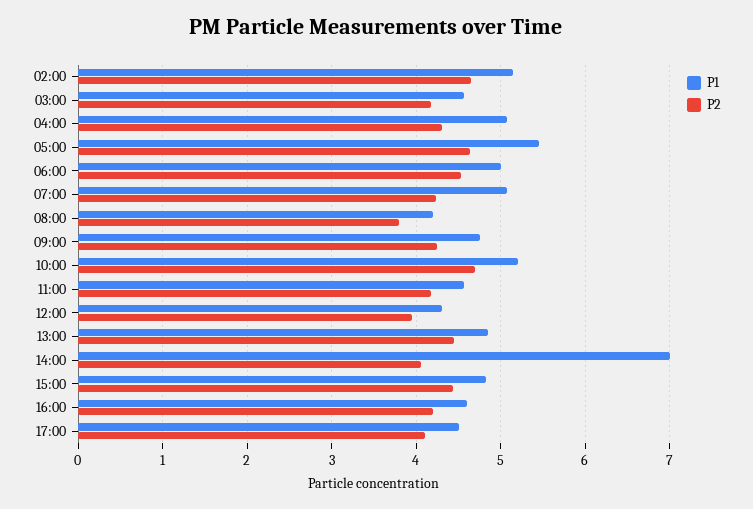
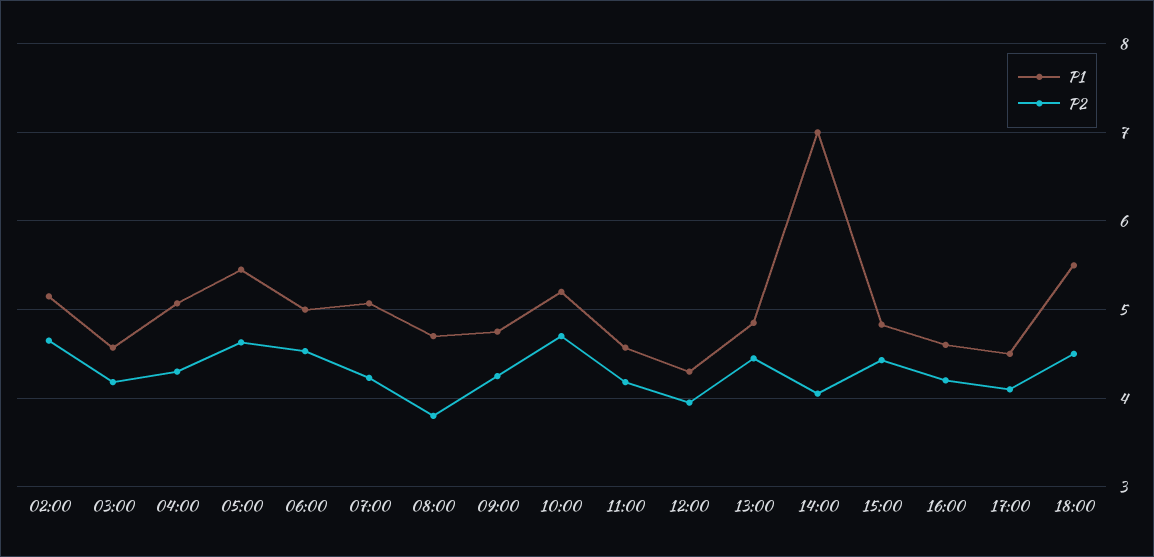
P1, 08:00: 4.2 -> 4.7
P1, 18:00: none -> 5.5
P2, 18:00: none -> 4.5

